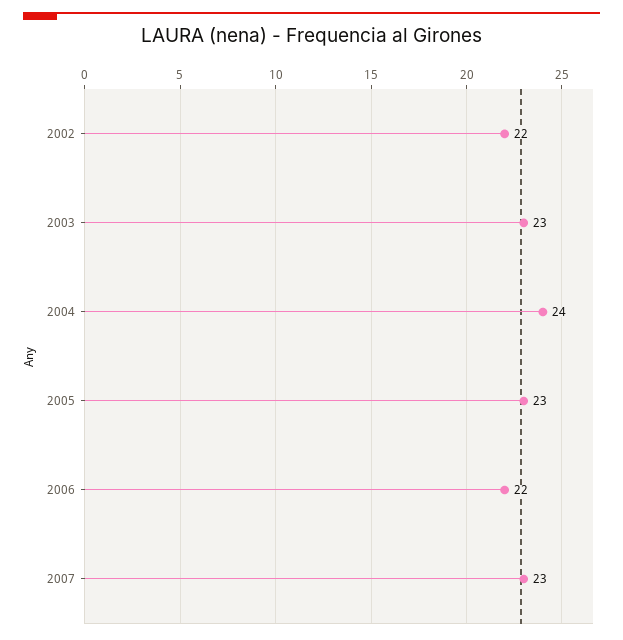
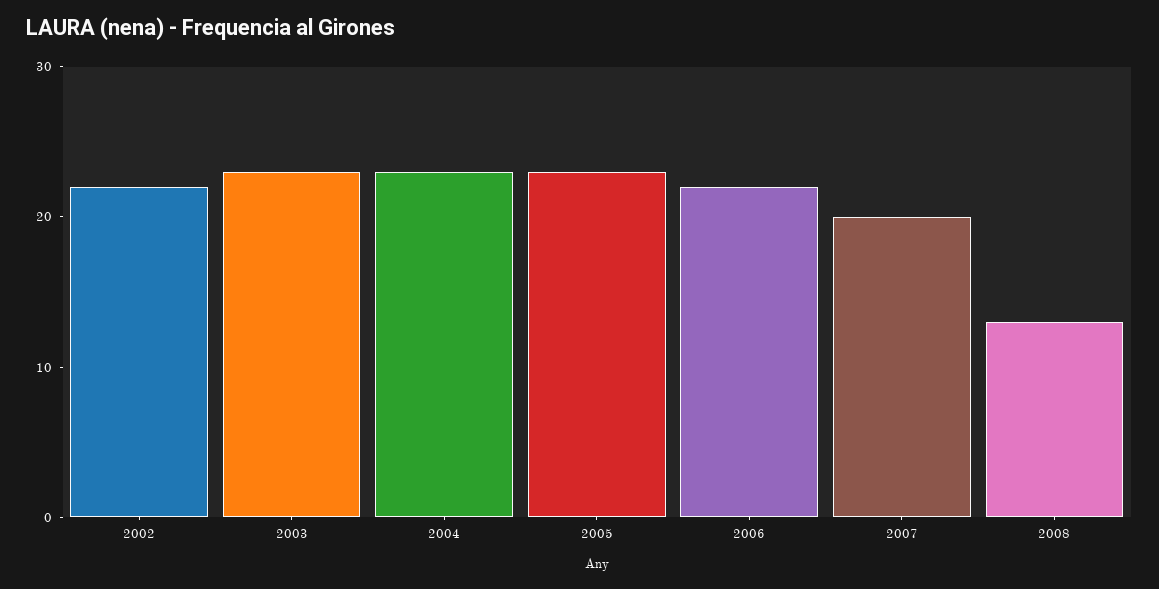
2004: 24 -> 23
2007: 23 -> 20
2008: none -> 13

